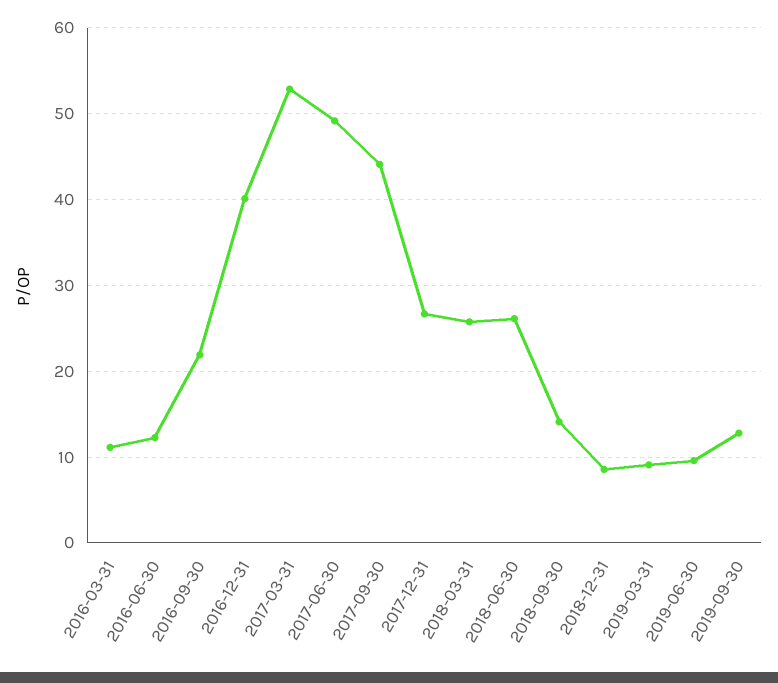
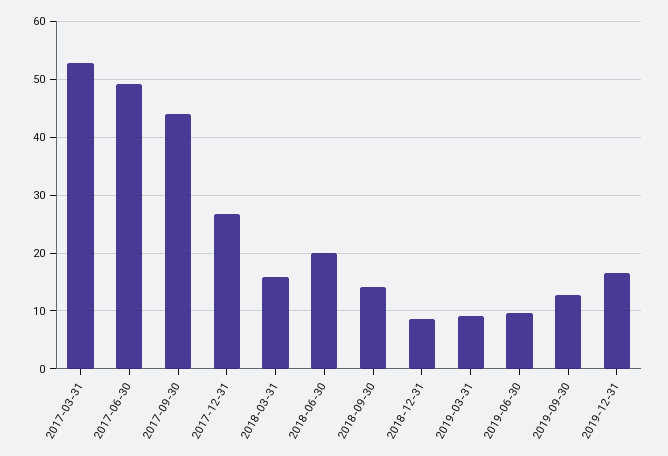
2016-03-31: 11 -> none
2016-06-30: 12 -> none
2016-09-30: 22 -> none
2016-12-31: 40 -> none
2018-03-31: 26 -> 16
2018-06-30: 26 -> 20
2019-12-31: none -> 16

